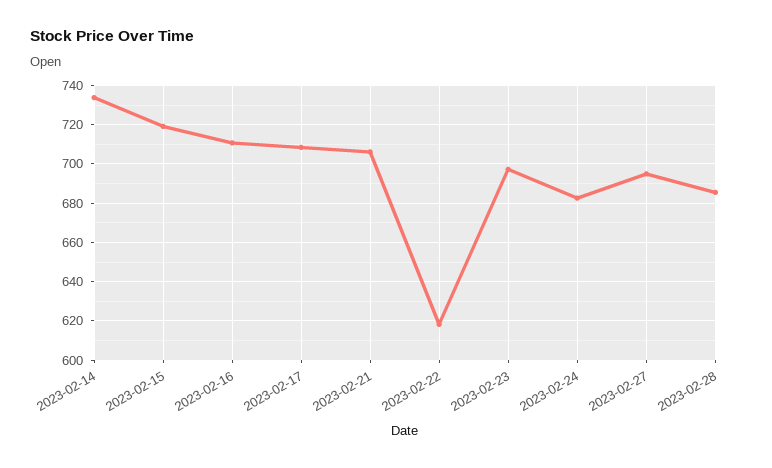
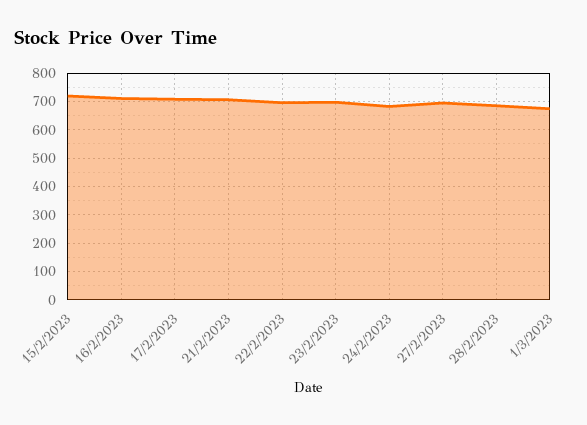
2023-02-14: 735 -> none
2023-02-22: 620 -> 700
1/3/2023: none -> 675

